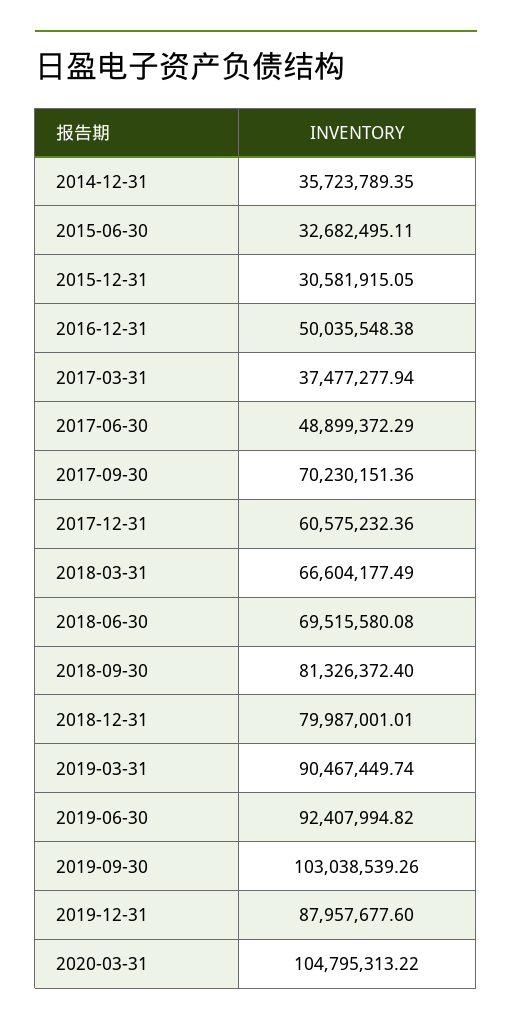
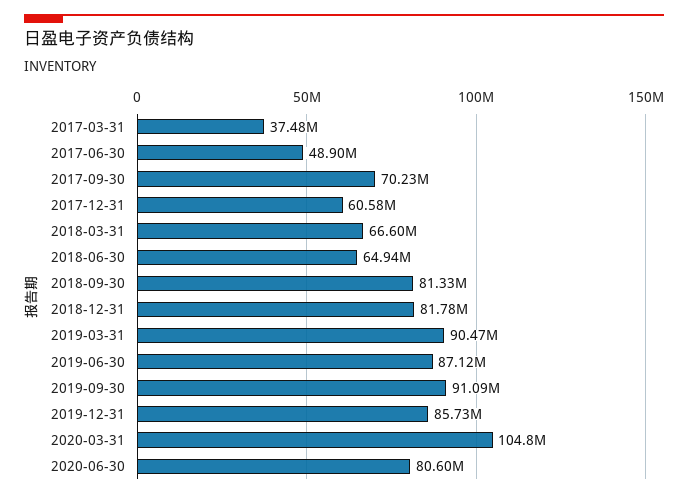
2014-12-31: 35723789.35 -> none
2015-06-30: 32682495.11 -> none
2015-12-31: 30581915.05 -> none
2016-12-31: 50035548.38 -> none
2018-06-30: 69515580.08 -> 64940000
2018-12-31: 79987001.01 -> 81780000
2019-06-30: 92407994.82 -> 87120000
2019-09-30: 103038539.26 -> 91090000
2019-12-31: 87957677.6 -> 85730000
2020-06-30: none -> 80600000

